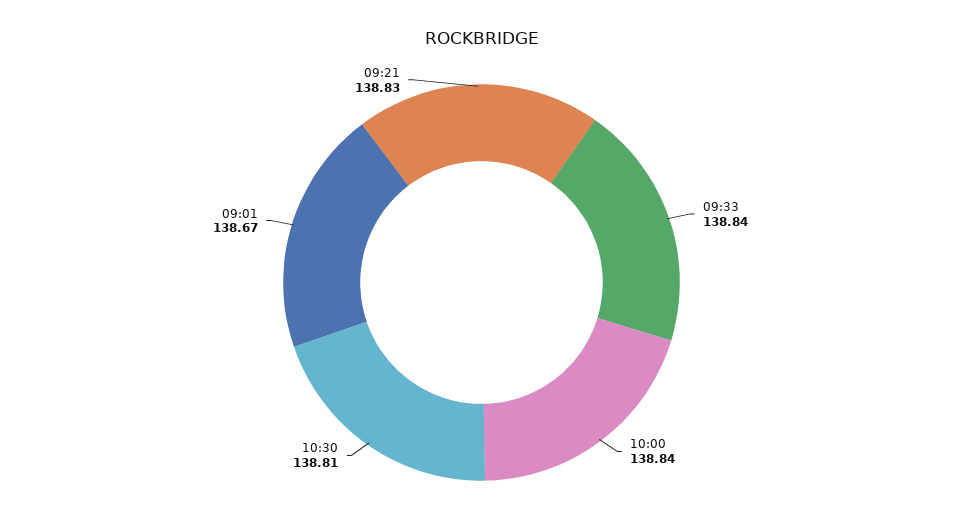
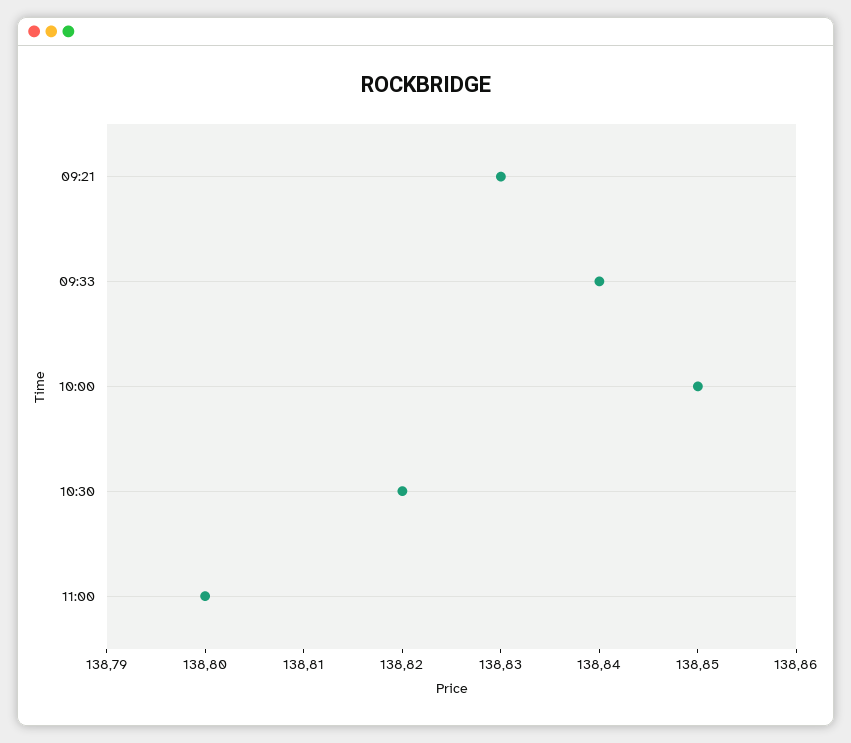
10:00: 138.84 -> 138.85
10:30: 138.81 -> 138.82
09:01: 138.67 -> none
11:00: none -> 138.8

